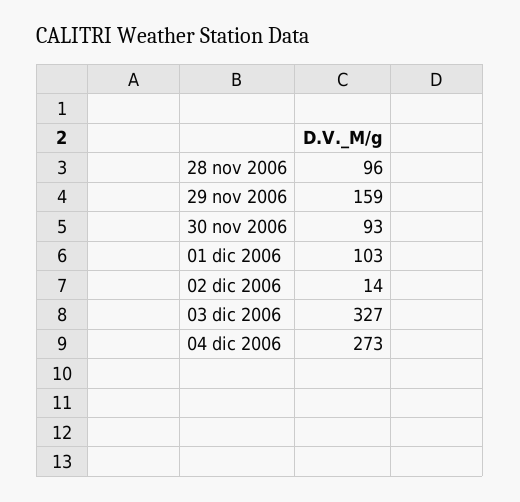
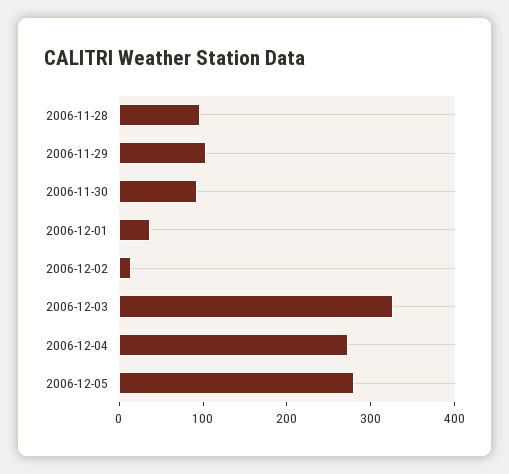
29 nov 2006: 159 -> 100
01 dic 2006: 103 -> 40
2006-12-05: none -> 280

